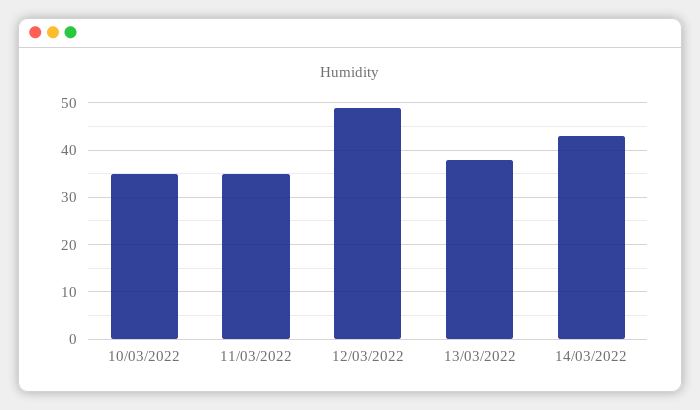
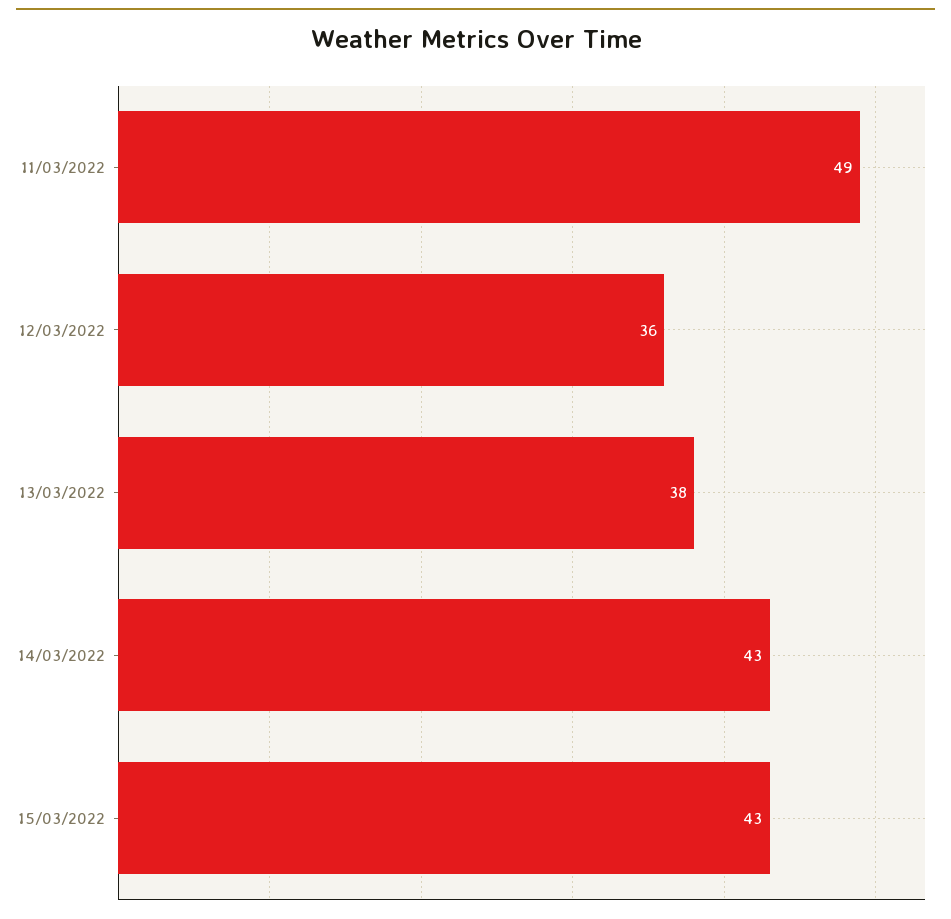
10/03/2022: 35 -> none
11/03/2022: 35 -> 49
12/03/2022: 50 -> 36
15/03/2022: none -> 43

